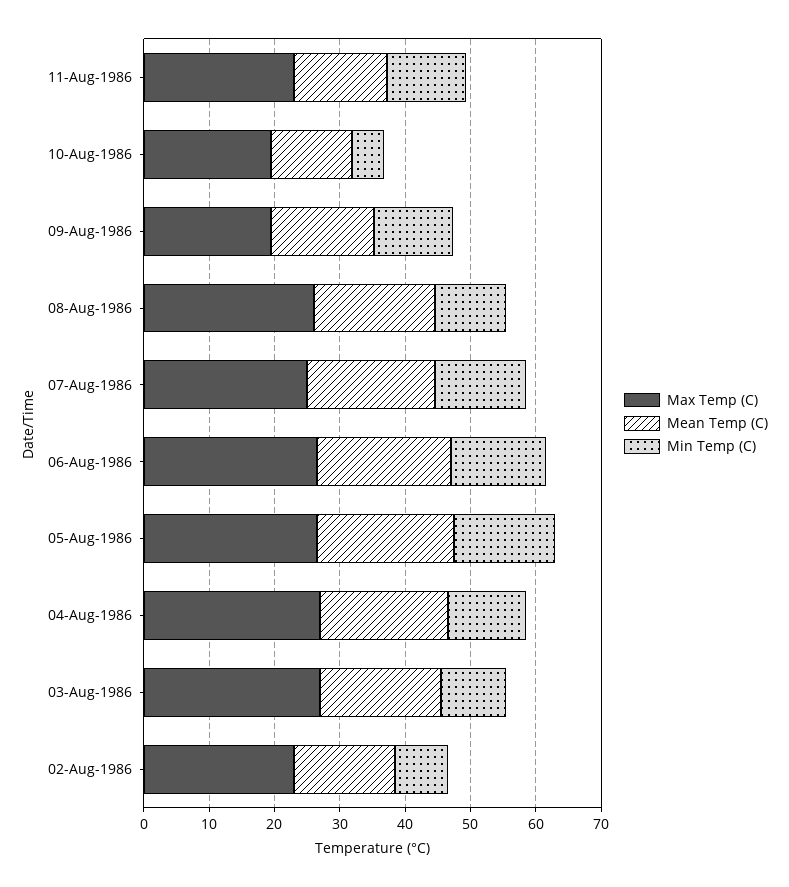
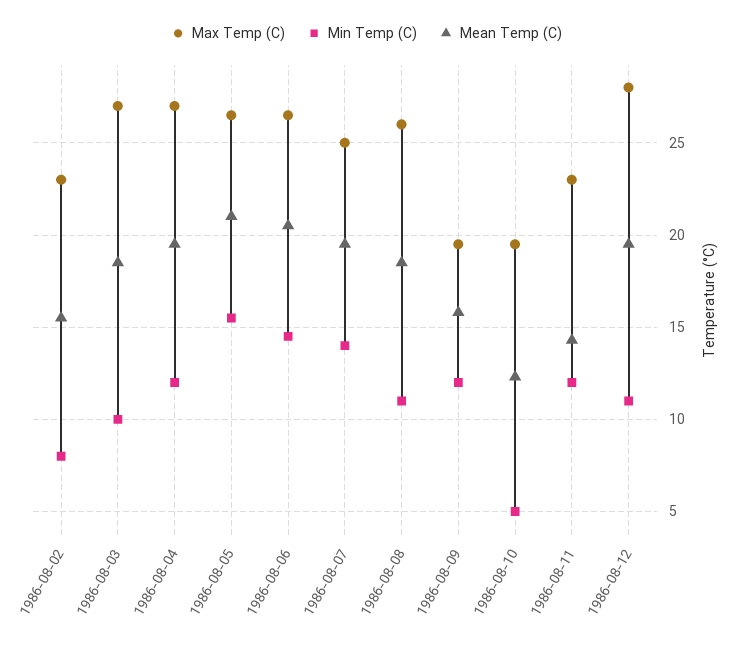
Max Temp (C), 1986-08-12: none -> 28
Min Temp (C), 1986-08-12: none -> 11
Mean Temp (C), 1986-08-12: none -> 19.5

